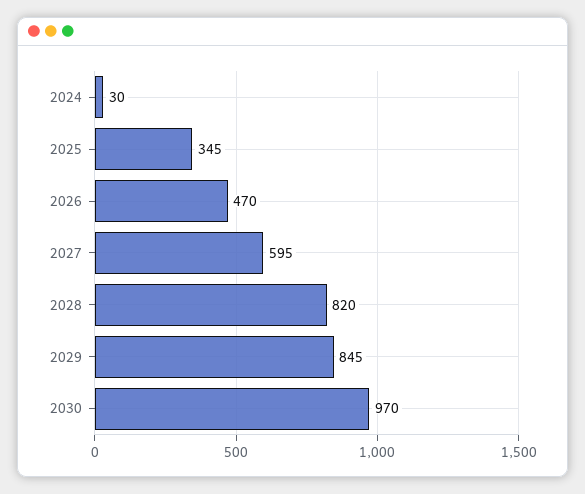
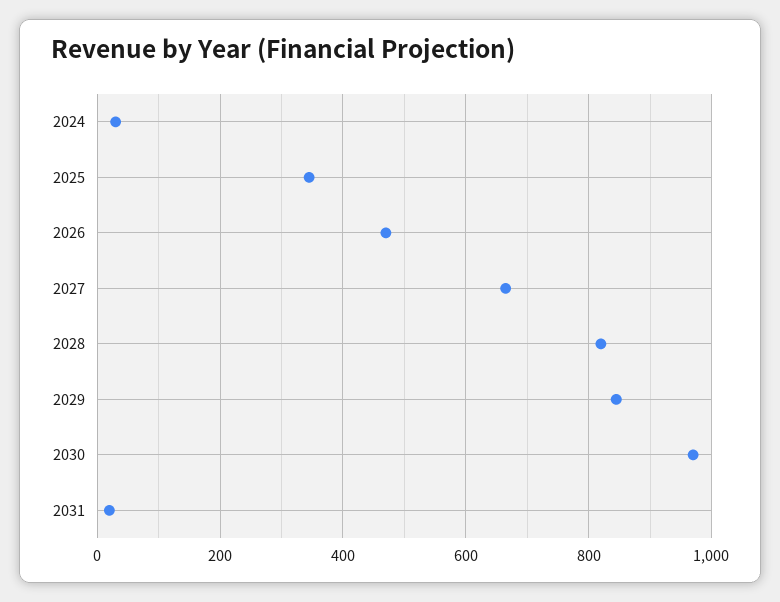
2027: 595 -> 660
2031: none -> 20

